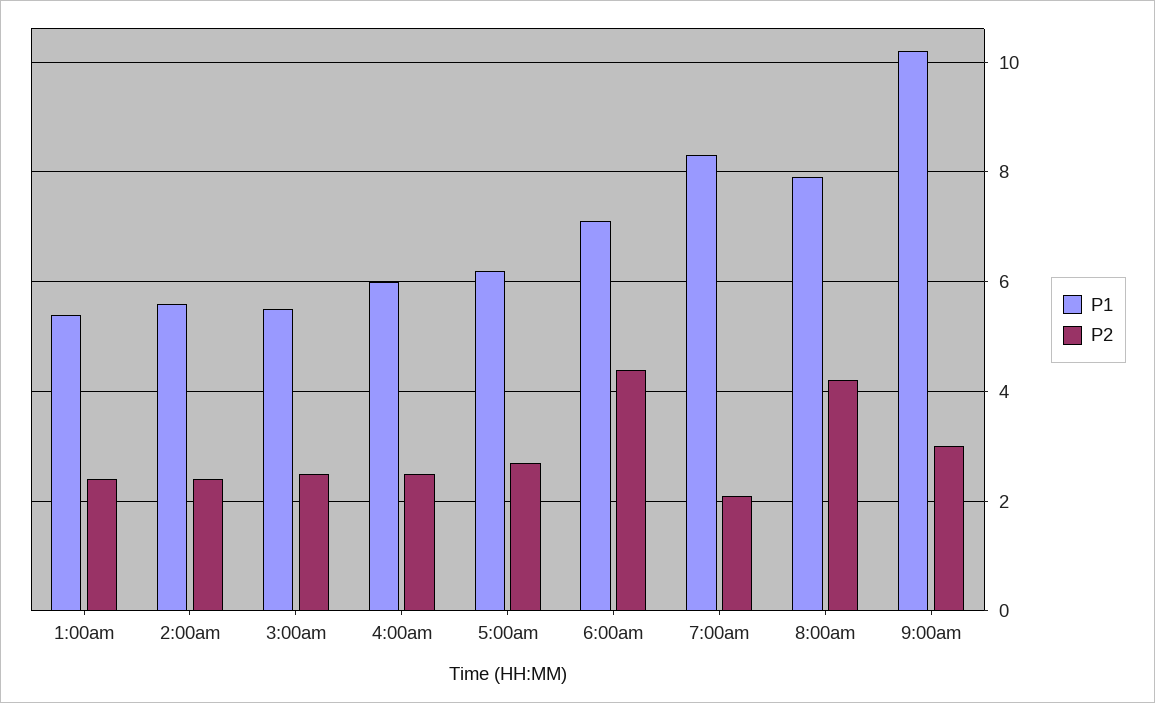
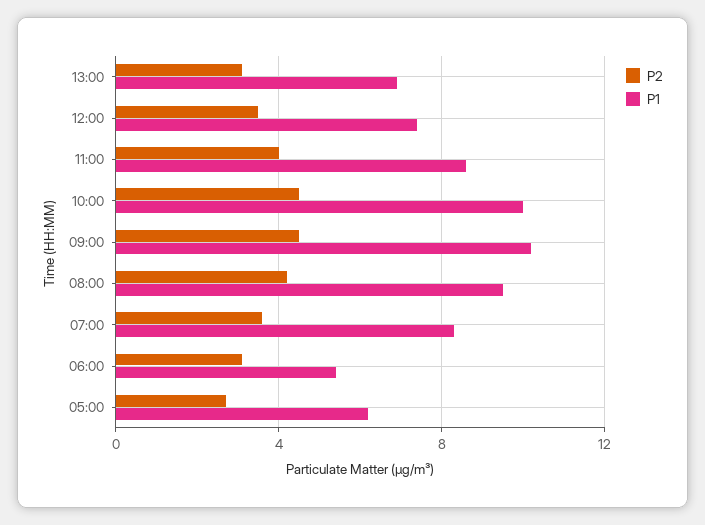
P1, 1:00am: 5.5 -> none
P2, 1:00am: 2.5 -> none
P1, 2:00am: 5.5 -> none
P2, 2:00am: 2.5 -> none
P1, 3:00am: 5.5 -> none
P2, 3:00am: 2.5 -> none
P1, 4:00am: 6 -> none
P2, 4:00am: 2.5 -> none
P1, 6:00am: 7 -> 5.5
P2, 6:00am: 4.5 -> 3
P2, 7:00am: 2 -> 3.5
P1, 8:00am: 8 -> 9.5
P2, 9:00am: 3 -> 4.5
P2, 13:00: none -> 3
P1, 13:00: none -> 7
P2, 12:00: none -> 3.5
P1, 12:00: none -> 7.5
P2, 11:00: none -> 4
P1, 11:00: none -> 8.5
P2, 10:00: none -> 4.5
P1, 10:00: none -> 10

